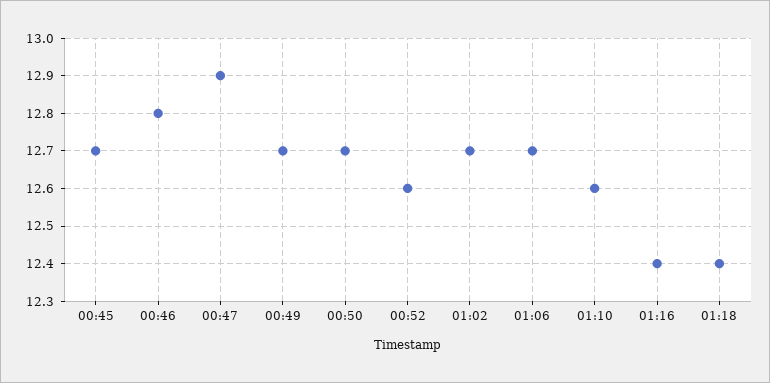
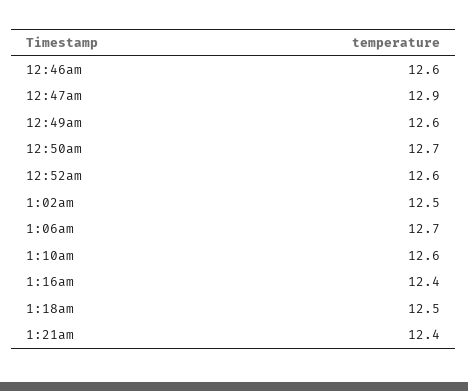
00:45: 12.7 -> none
00:46: 12.8 -> 12.6
00:49: 12.7 -> 12.6
01:02: 12.7 -> 12.5
01:18: 12.4 -> 12.5
1:21am: none -> 12.4

